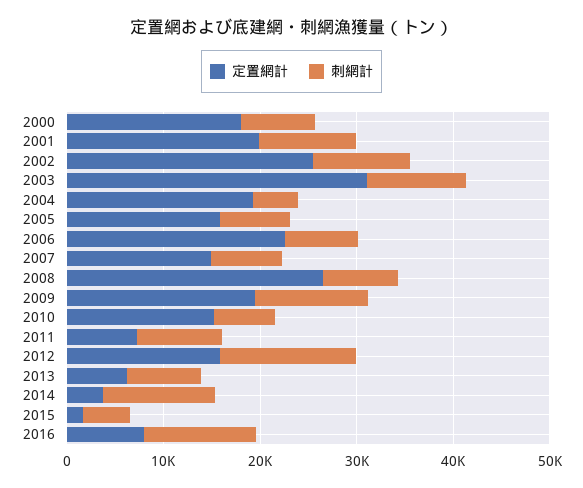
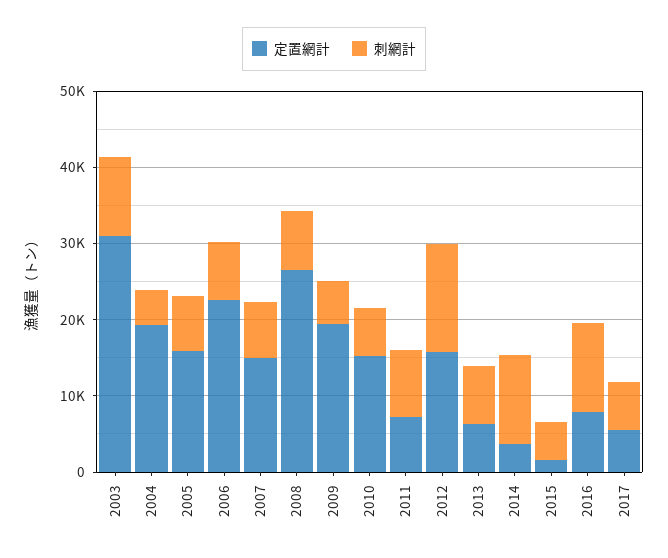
定置網計, 2000: 18000 -> none
刺網計, 2000: 8000 -> none
定置網計, 2001: 20000 -> none
刺網計, 2001: 10000 -> none
定置網計, 2002: 26000 -> none
刺網計, 2002: 10000 -> none
刺網計, 2009: 12000 -> 6000
定置網計, 2017: none -> 6000
刺網計, 2017: none -> 6000

